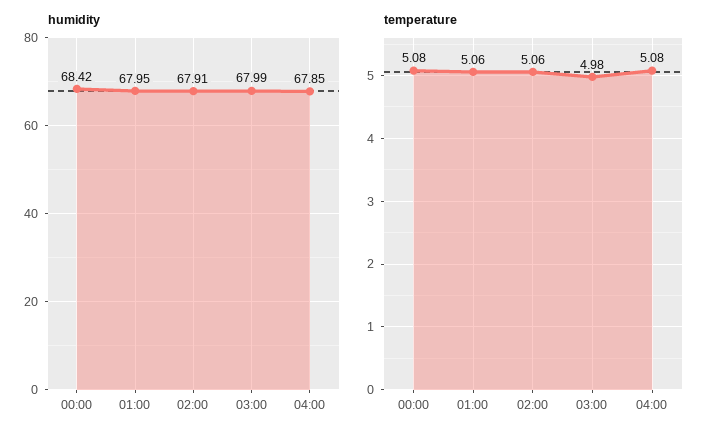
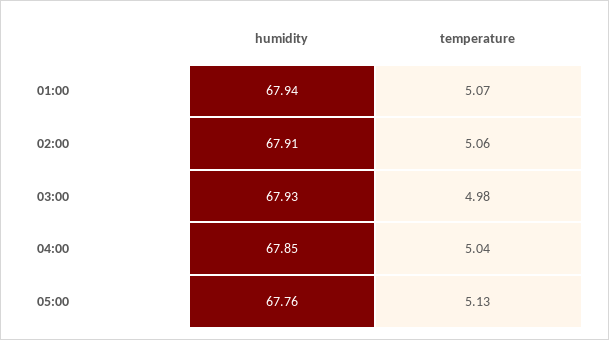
humidity, 00:00: 68.42 -> none
humidity, 01:00: 67.95 -> 67.94
humidity, 03:00: 67.99 -> 67.93
temperature, 00:00: 5.08 -> none
temperature, 01:00: 5.06 -> 5.07
temperature, 04:00: 5.08 -> 5.04
humidity, 05:00: none -> 67.76
temperature, 05:00: none -> 5.13

